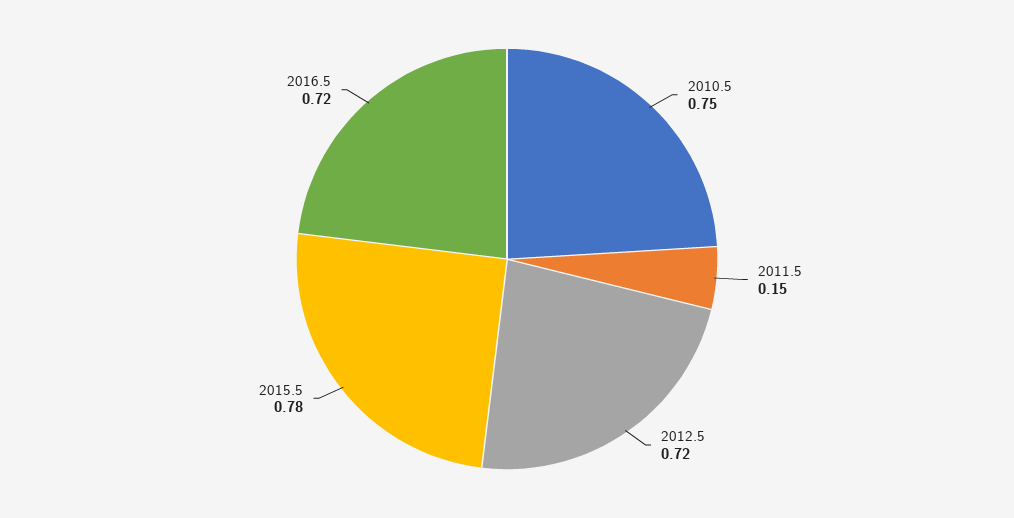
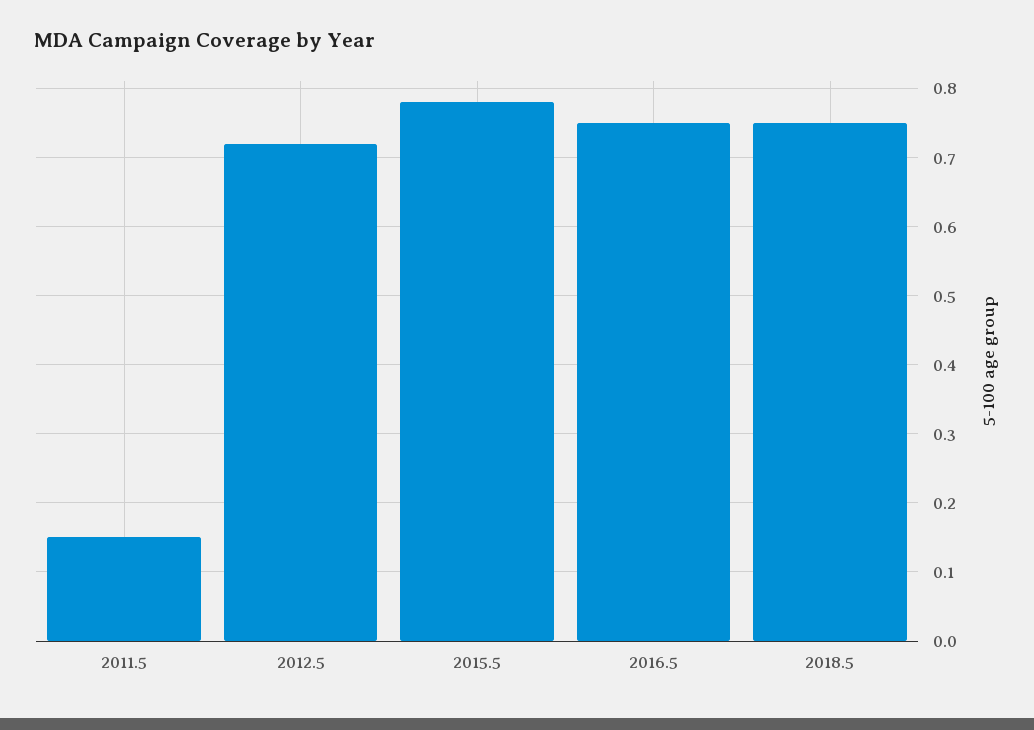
2010.5: 0.75 -> none
2016.5: 0.72 -> 0.75
2018.5: none -> 0.75

